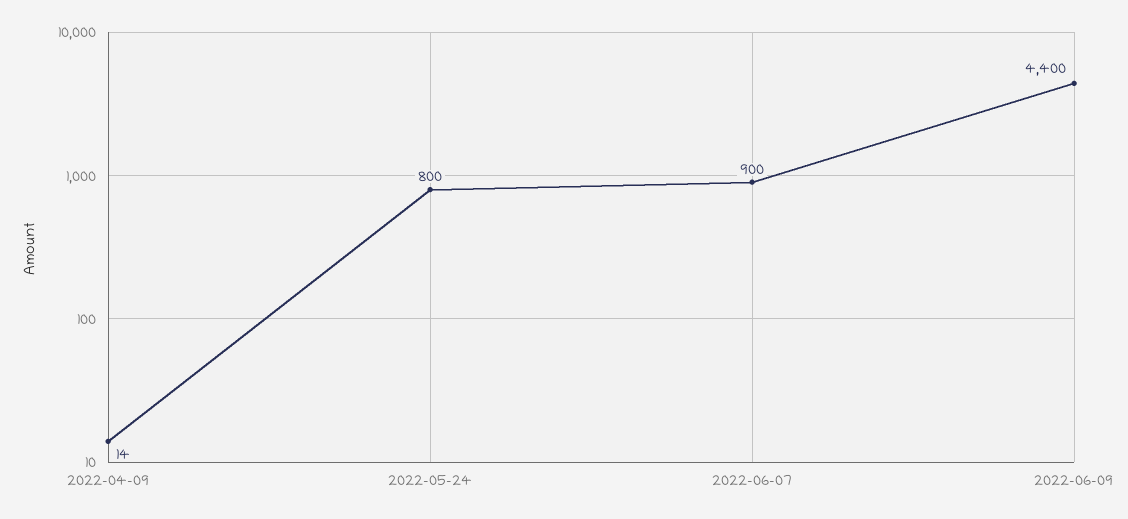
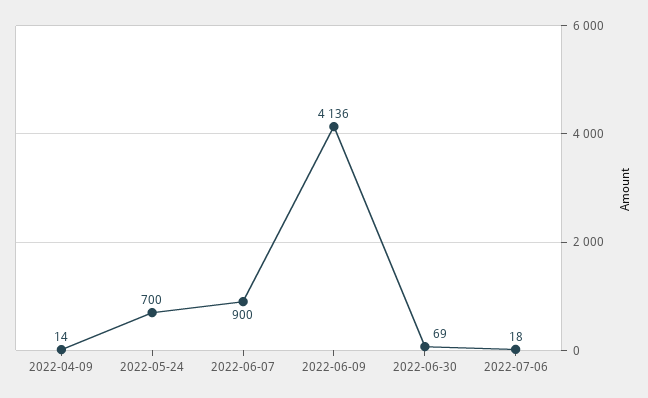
2022-05-24: 800 -> 700
2022-06-09: 4400 -> 4136
2022-06-30: none -> 69
2022-07-06: none -> 18

